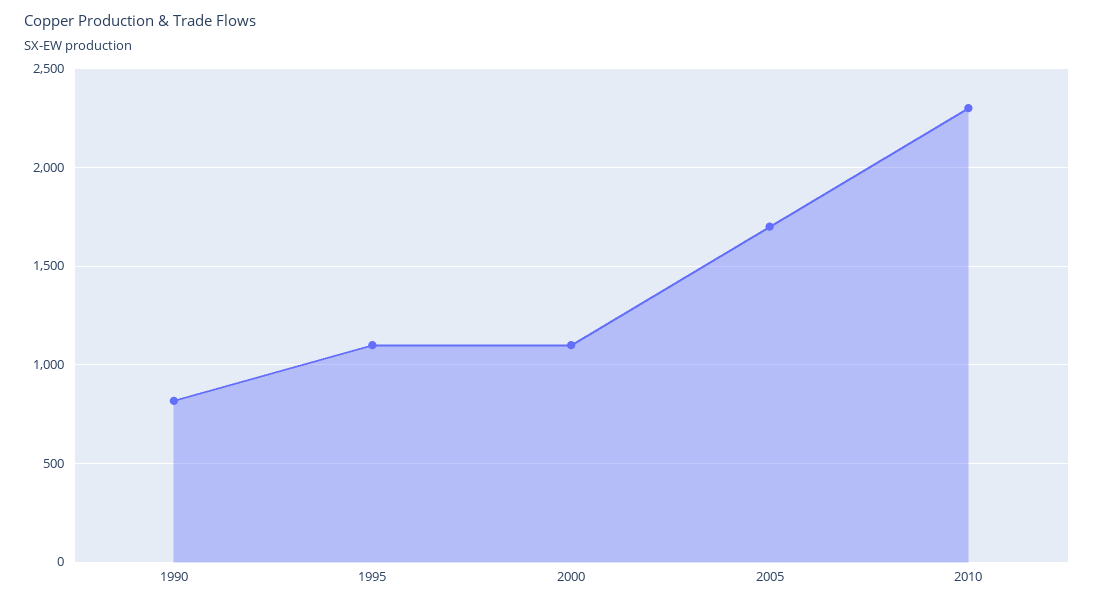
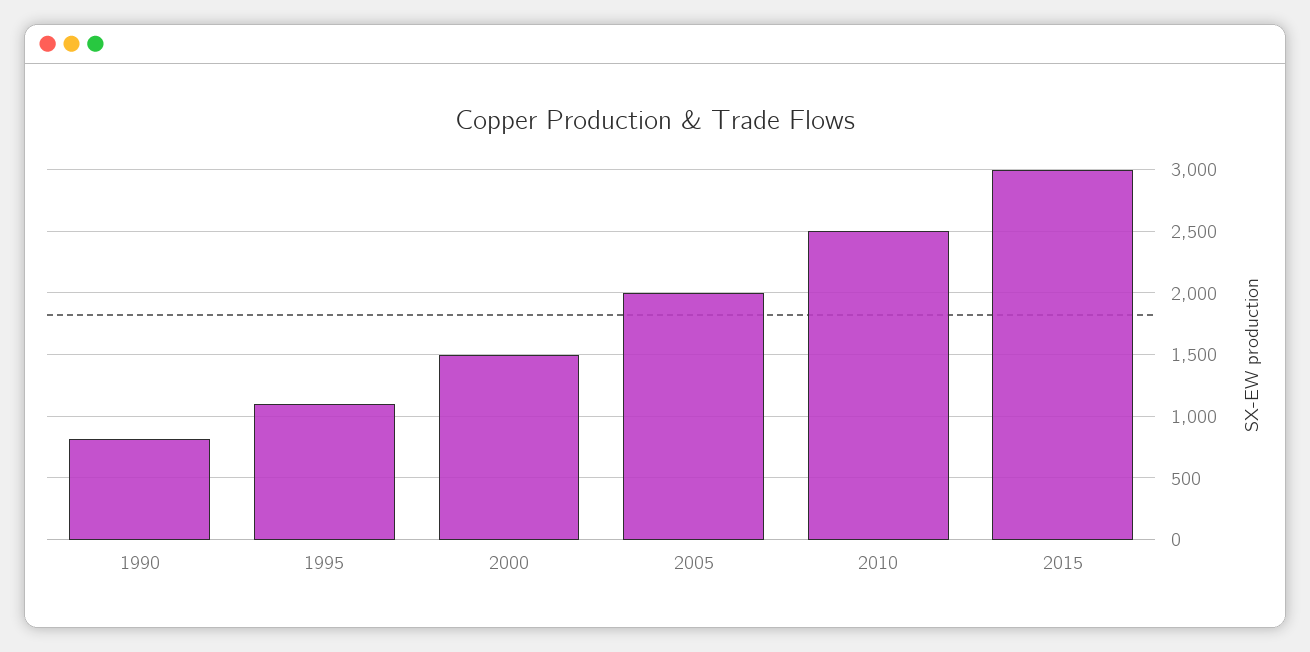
2000: 1100 -> 1500
2005: 1700 -> 2000
2010: 2300 -> 2500
2015: none -> 3000

